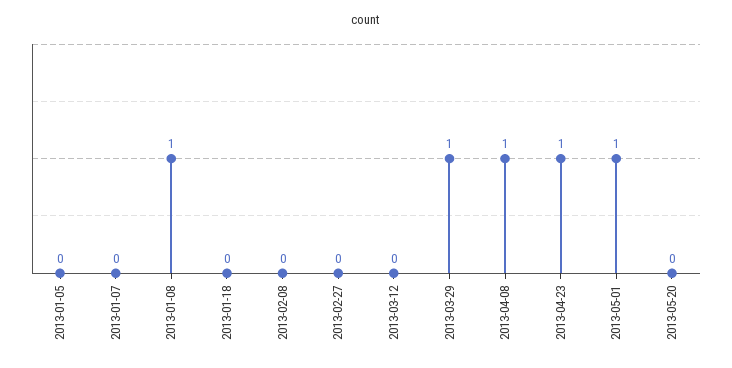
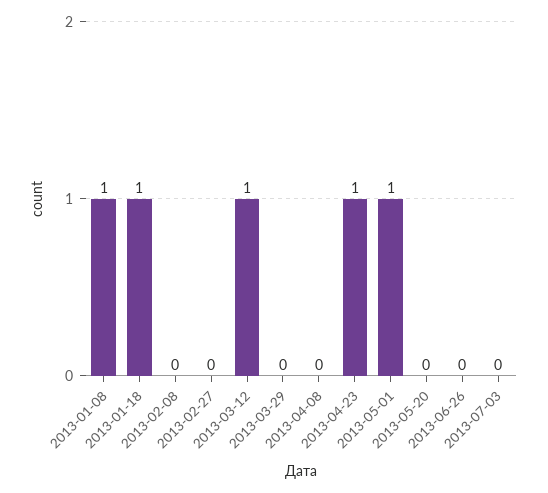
2013-01-05: 0 -> none
2013-01-07: 0 -> none
2013-01-18: 0 -> 1
2013-03-12: 0 -> 1
2013-03-29: 1 -> 0
2013-04-08: 1 -> 0
2013-06-26: none -> 0
2013-07-03: none -> 0

